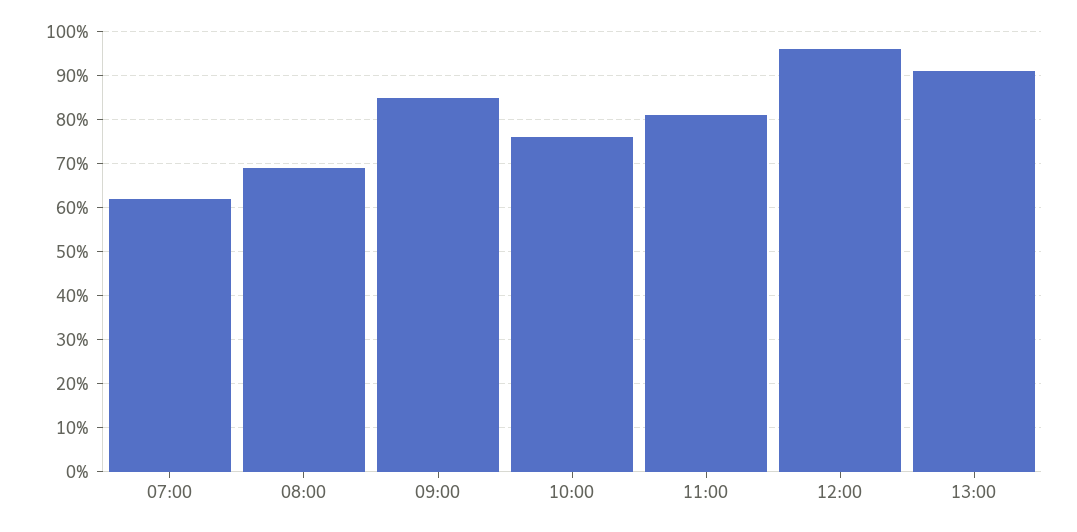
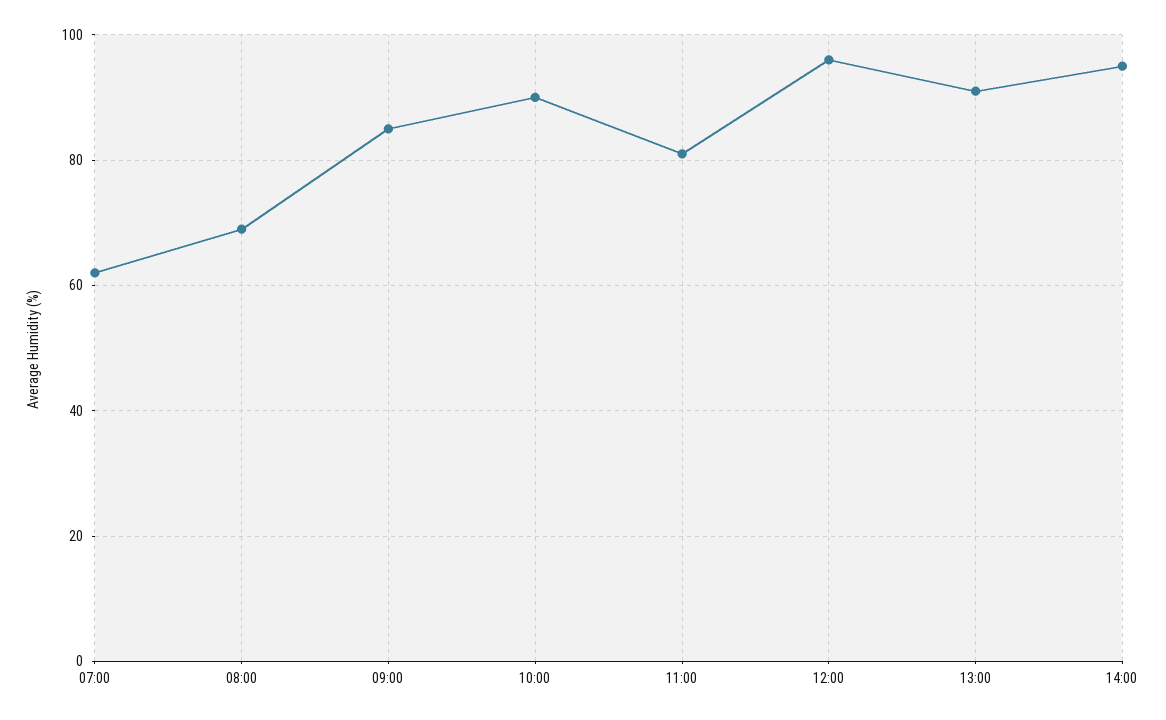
10:00: 75 -> 90
14:00: none -> 95

